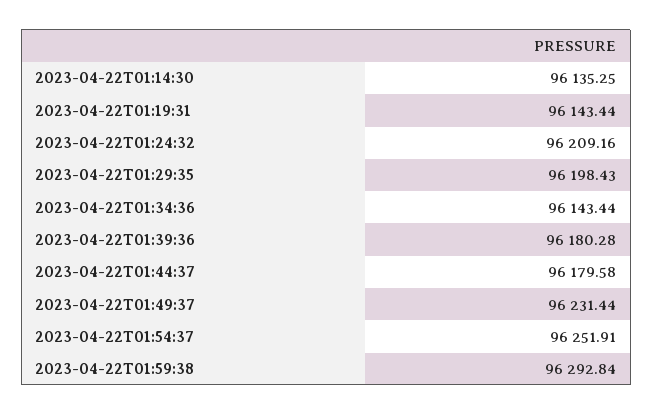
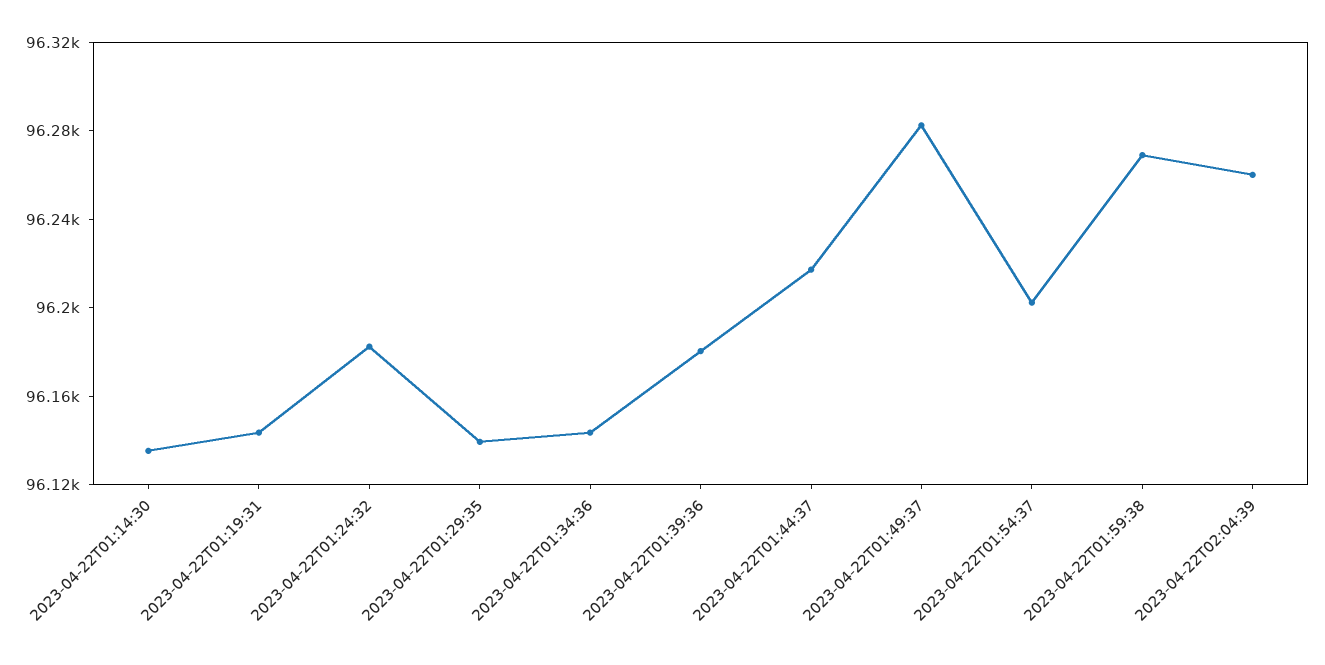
2023-04-22T01:24:32: 96209.16 -> 96180
2023-04-22T01:29:35: 96198.43 -> 96140
2023-04-22T01:44:37: 96179.58 -> 96220
2023-04-22T01:49:37: 96231.44 -> 96280
2023-04-22T01:54:37: 96251.91 -> 96200
2023-04-22T01:59:38: 96292.84 -> 96270
2023-04-22T02:04:39: none -> 96260

